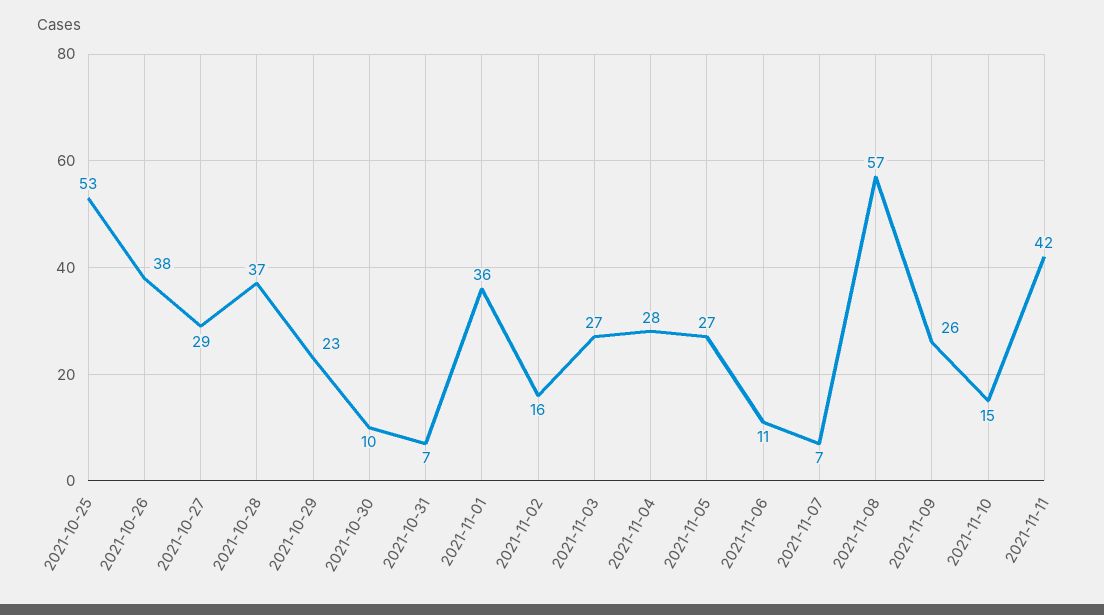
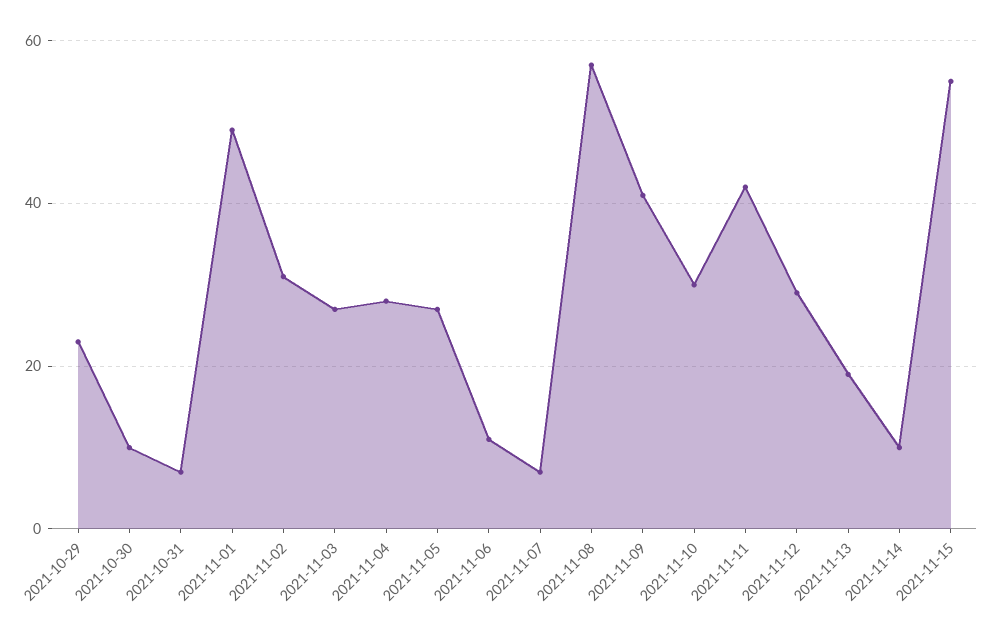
2021-10-25: 53 -> none
2021-10-26: 38 -> none
2021-10-27: 29 -> none
2021-10-28: 37 -> none
2021-11-01: 36 -> 50
2021-11-02: 16 -> 30
2021-11-09: 26 -> 40
2021-11-10: 15 -> 30
2021-11-12: none -> 30
2021-11-13: none -> 20
2021-11-14: none -> 10
2021-11-15: none -> 55

